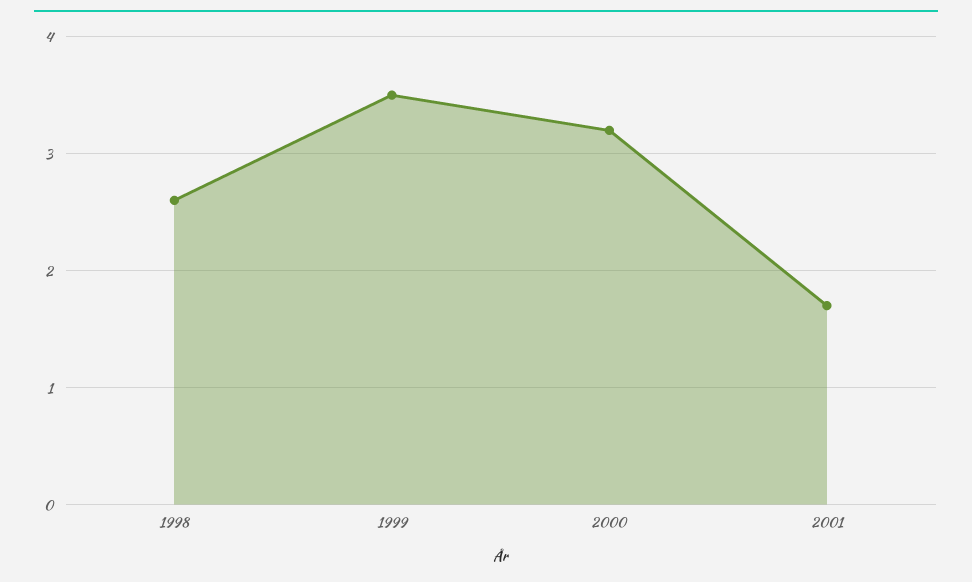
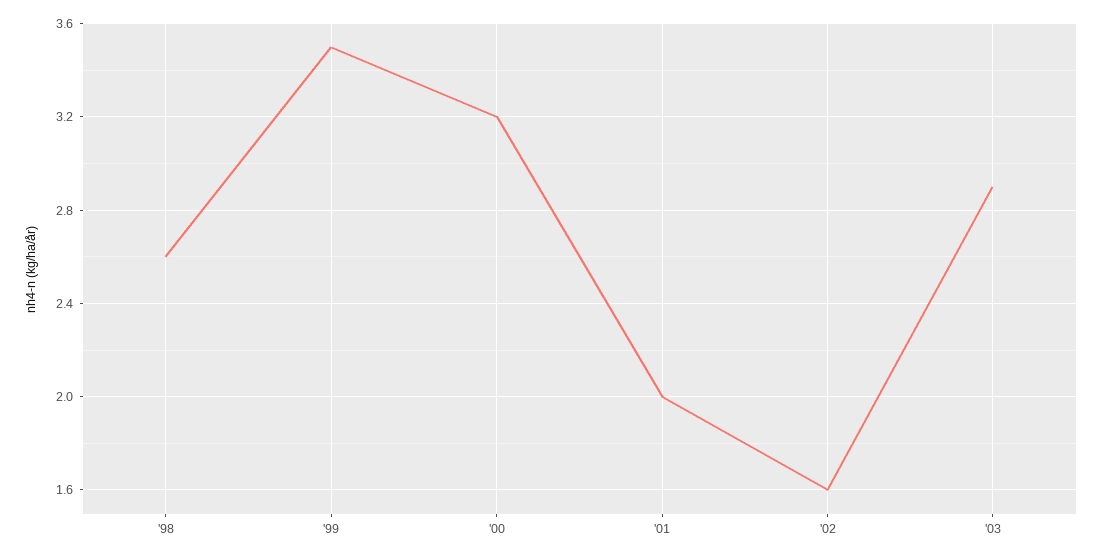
2001: 1.7 -> 2
'02: none -> 1.6
'03: none -> 2.9

